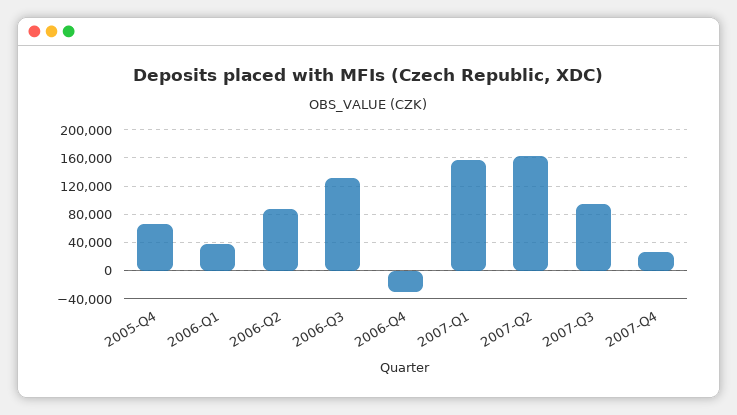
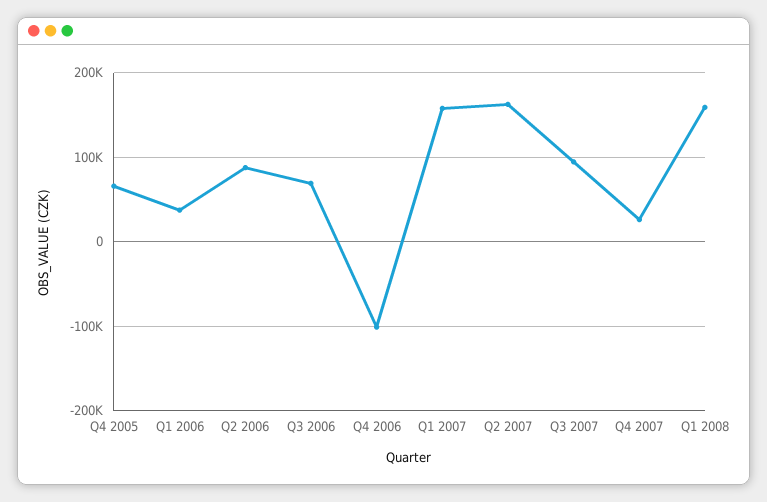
2006-Q3: 130000 -> 70000
2006-Q4: -30000 -> -100000
Q1 2008: none -> 160000

